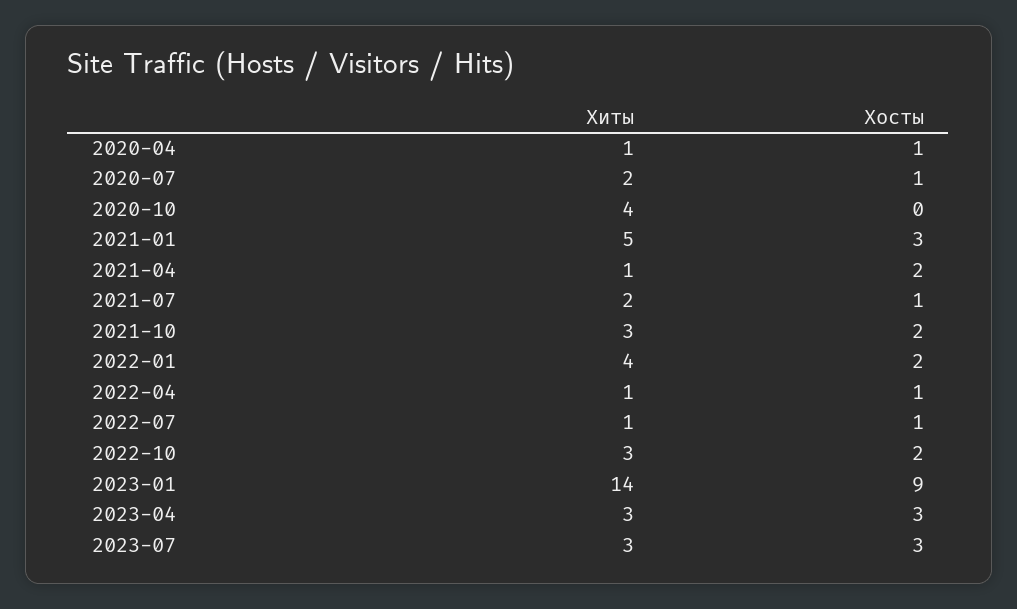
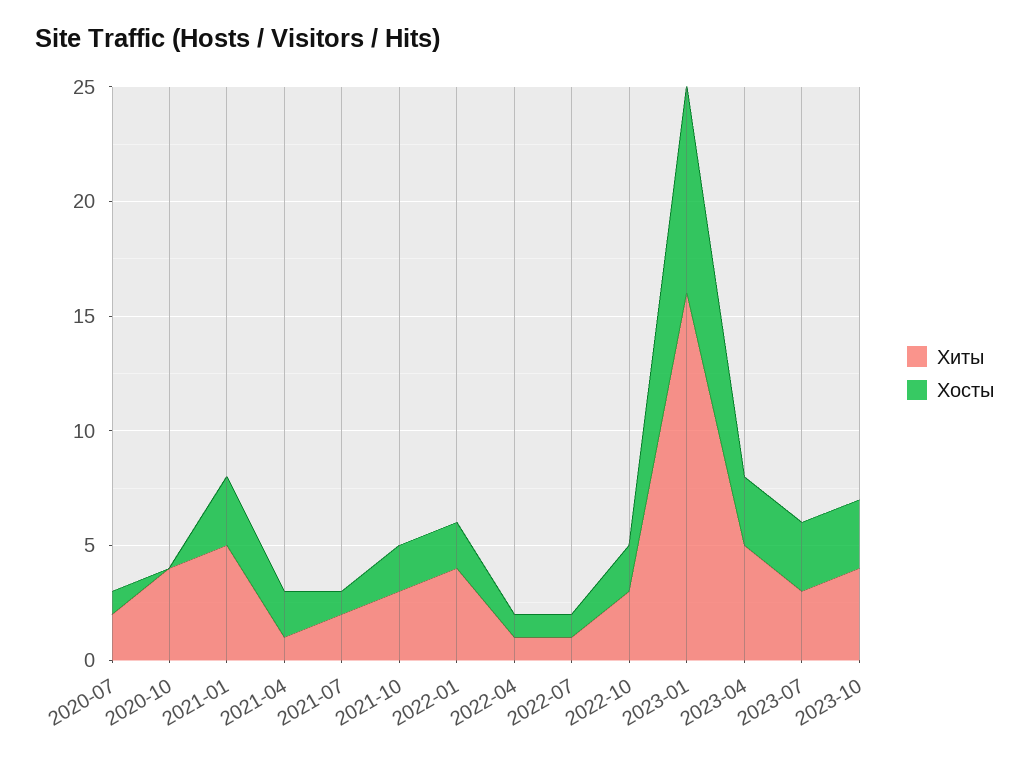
Хиты, 2020-04: 1 -> none
Хосты, 2020-04: 1 -> none
Хиты, 2023-01: 14 -> 16
Хиты, 2023-04: 3 -> 5
Хиты, 2023-10: none -> 4
Хосты, 2023-10: none -> 3

